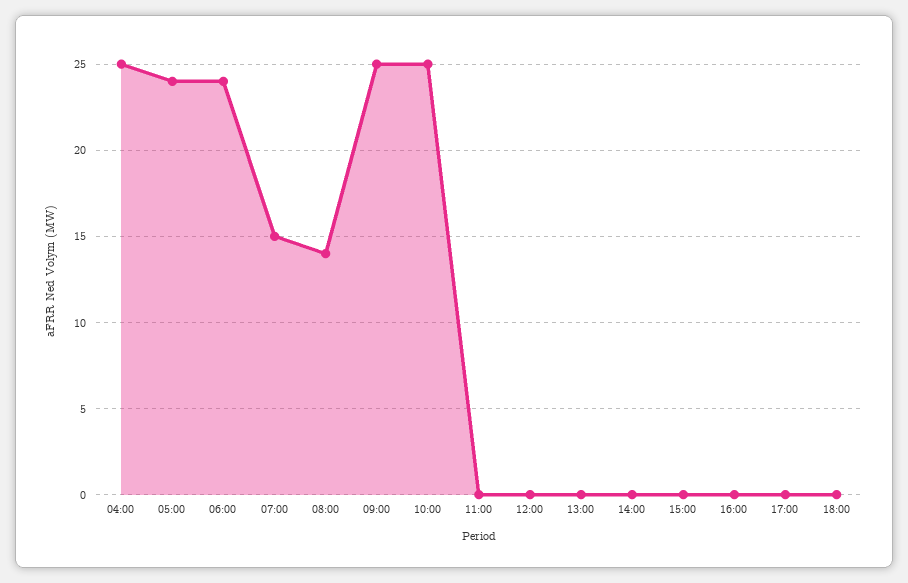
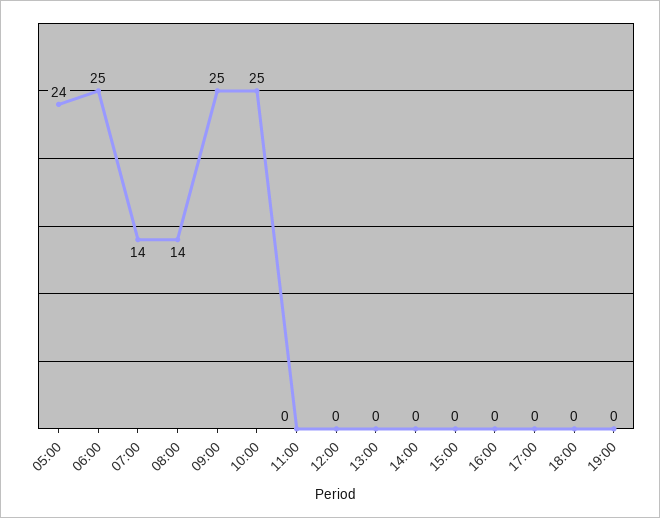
04:00: 25 -> none
06:00: 24 -> 25
07:00: 15 -> 14
19:00: none -> 0

